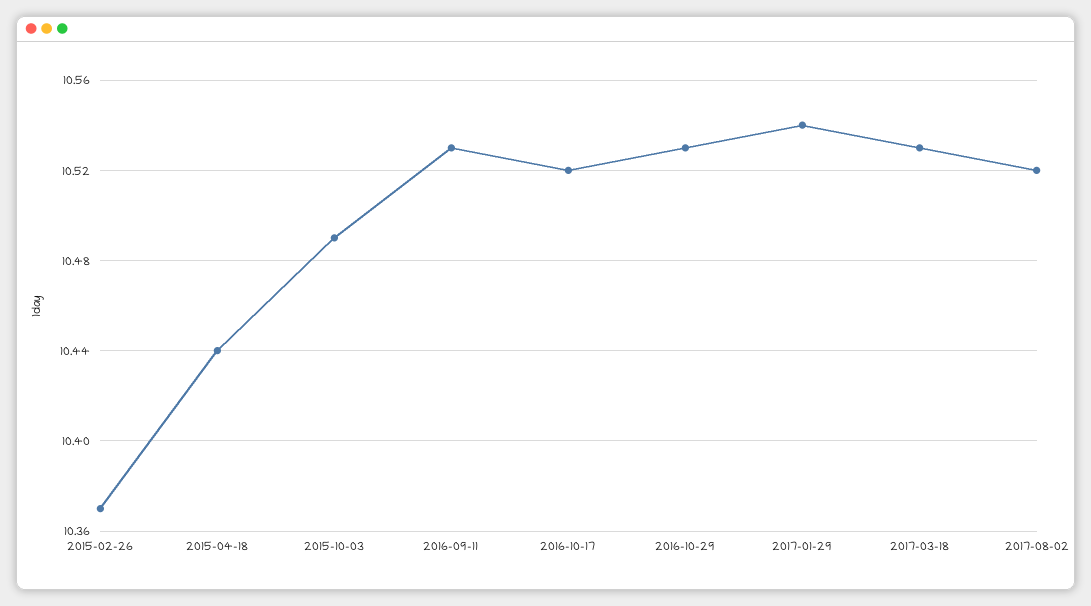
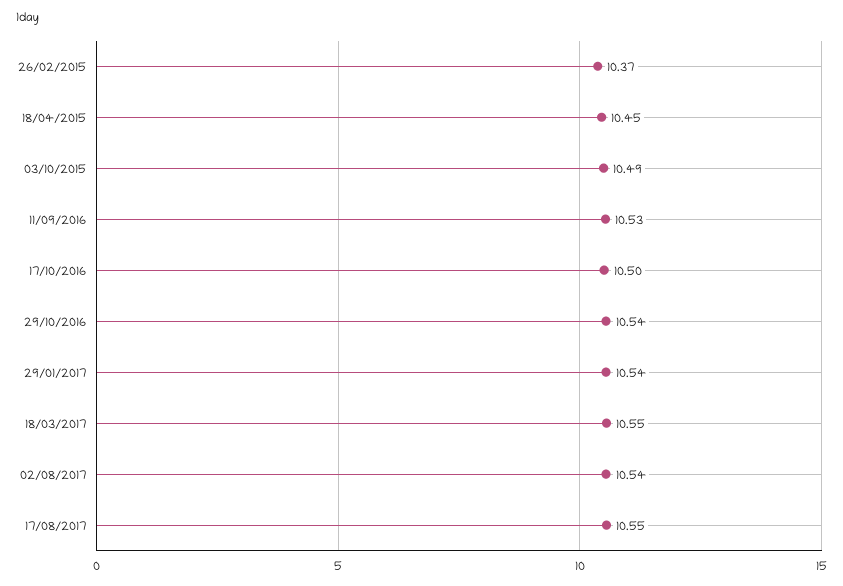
2015-04-18: 10.44 -> 10.45
2016-10-17: 10.52 -> 10.5
2016-10-29: 10.53 -> 10.54
2017-03-18: 10.53 -> 10.55
2017-08-02: 10.52 -> 10.54
17/08/2017: none -> 10.55

